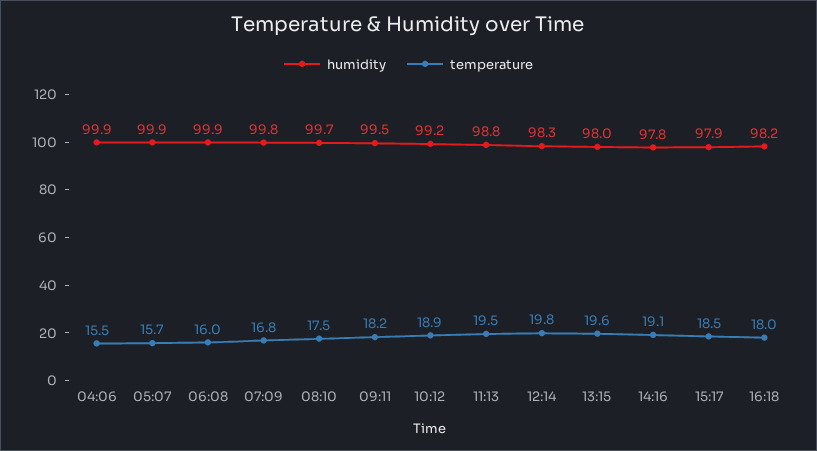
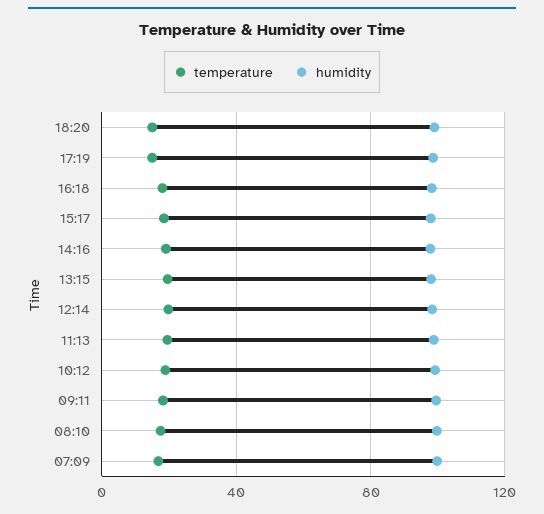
humidity, 04:06: 99.9 -> none
temperature, 04:06: 15.5 -> none
humidity, 05:07: 99.9 -> none
temperature, 05:07: 15.7 -> none
humidity, 06:08: 99.9 -> none
temperature, 06:08: 16 -> none
temperature, 18:20: none -> 15
humidity, 18:20: none -> 100
temperature, 17:19: none -> 15
humidity, 17:19: none -> 100

